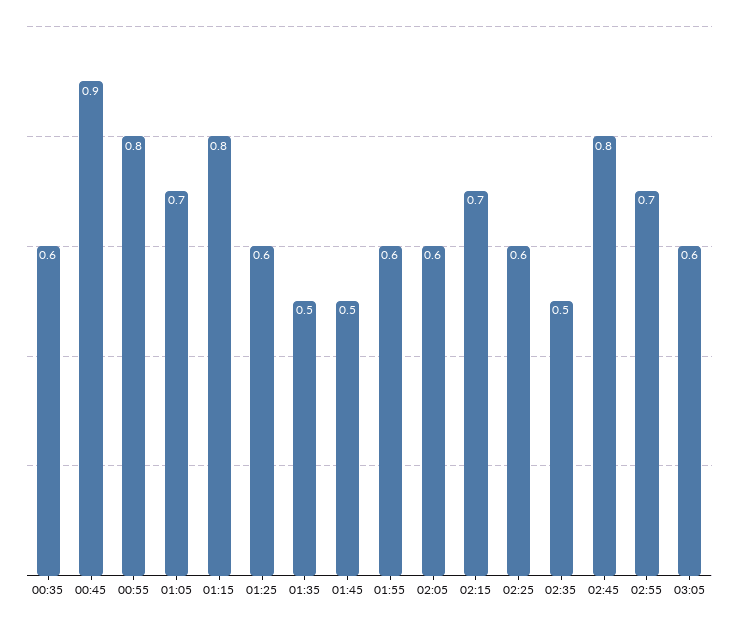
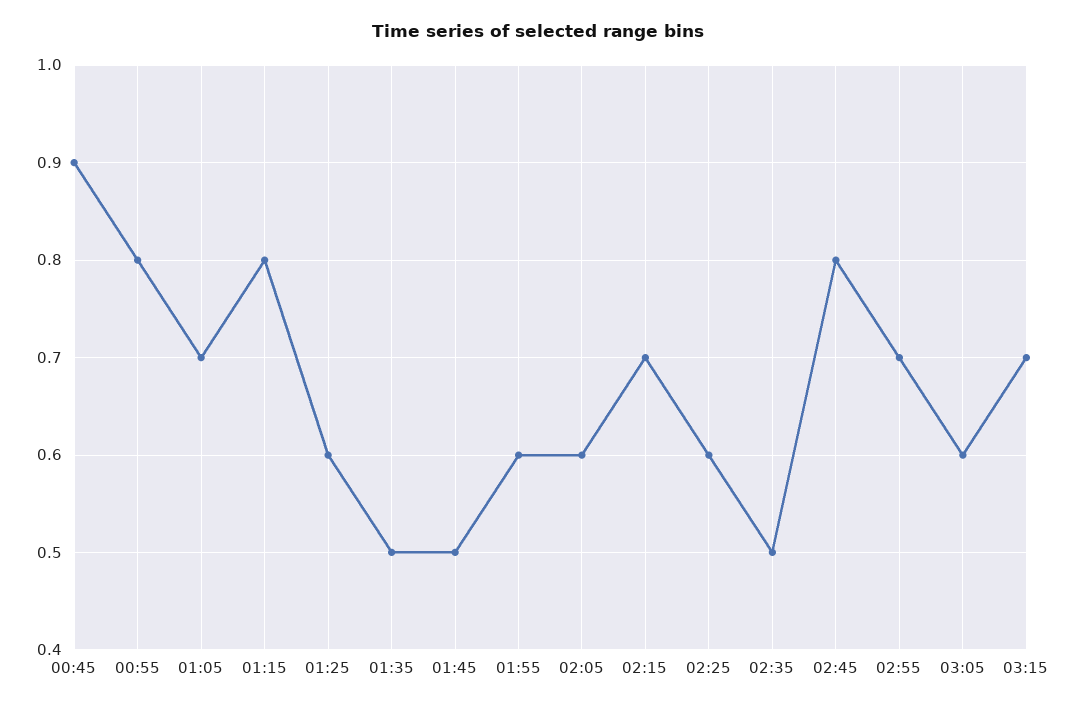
00:35: 0.6 -> none
03:15: none -> 0.7

